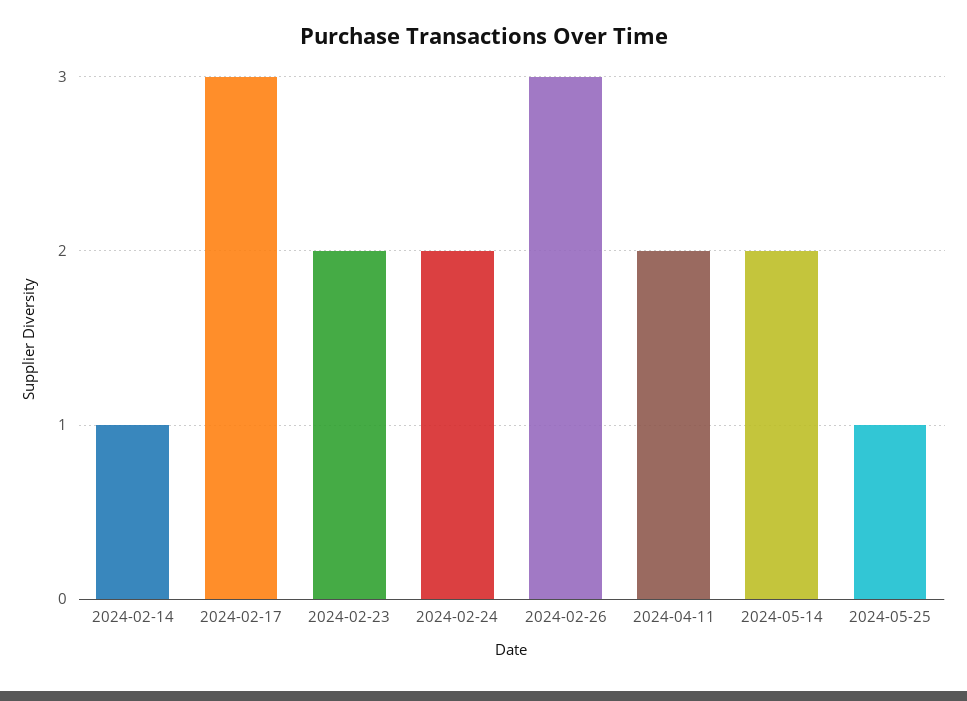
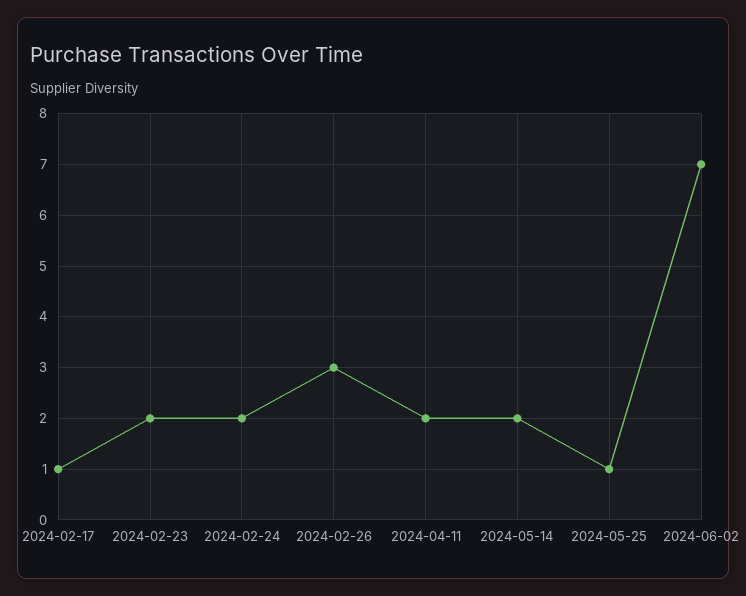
2024-02-14: 1 -> none
2024-02-17: 3 -> 1
2024-06-02: none -> 7

